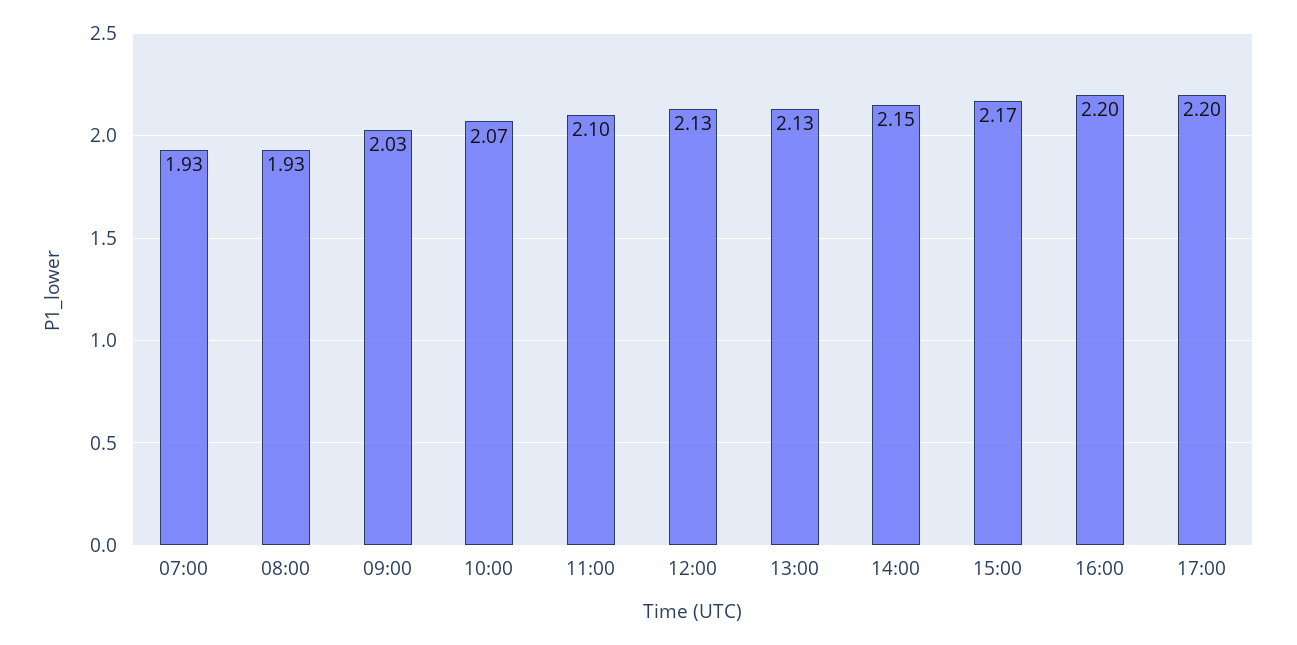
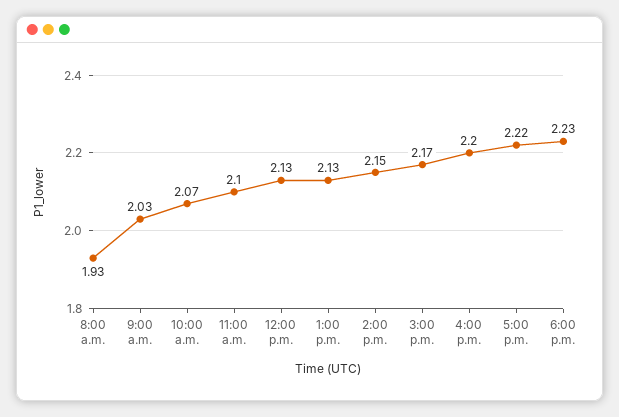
07:00: 1.93 -> none
17:00: 2.2 -> 2.22
6:00 p.m.: none -> 2.23

